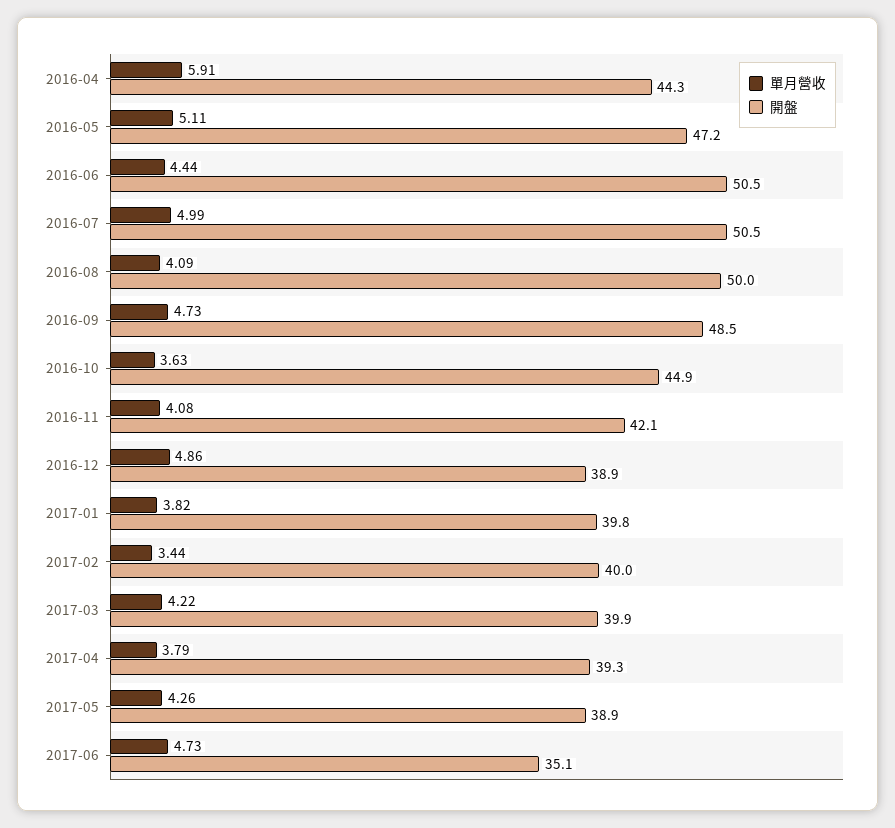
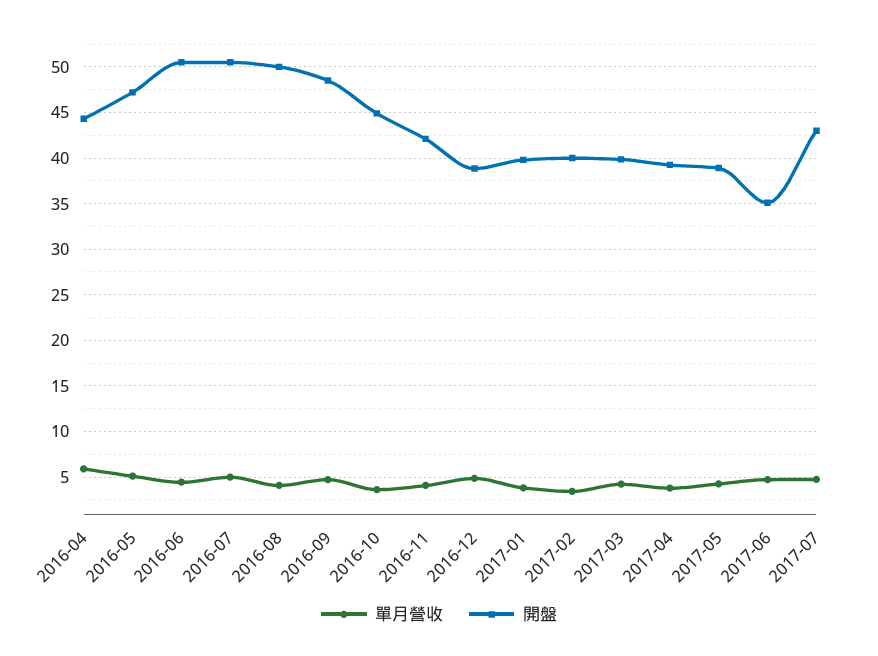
單月營收, 2017-07: none -> 5
開盤, 2017-07: none -> 43

